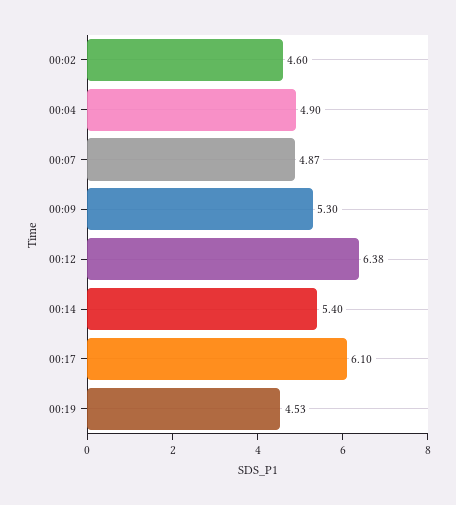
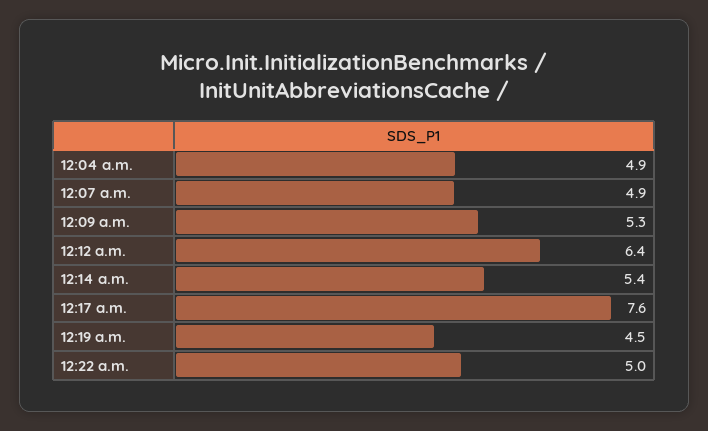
00:02: 4.6 -> none
00:17: 6.1 -> 7.6
12:22 a.m.: none -> 5

